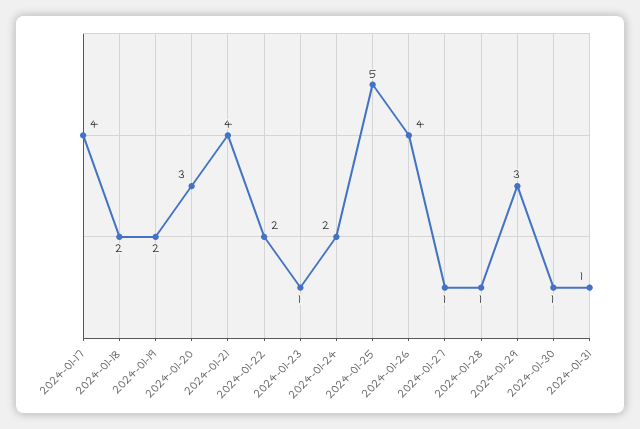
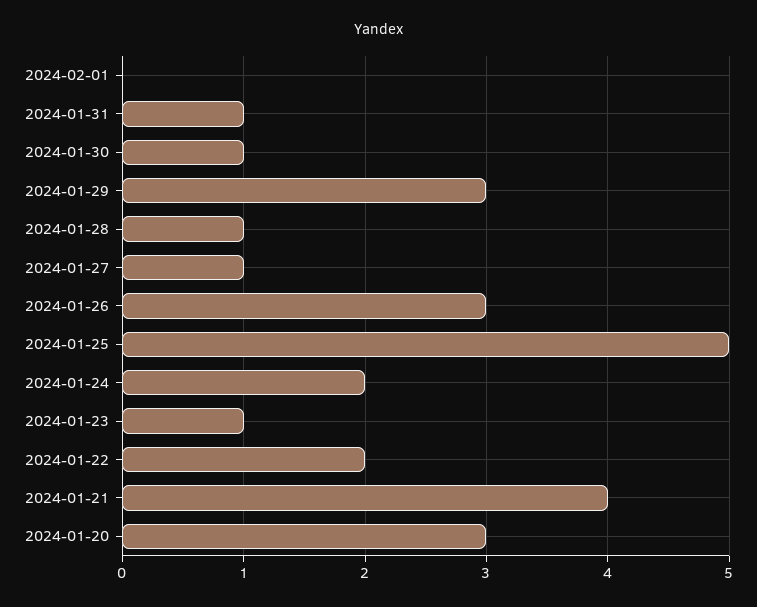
2024-01-17: 4 -> none
2024-01-18: 2 -> none
2024-01-19: 2 -> none
2024-01-26: 4 -> 3
2024-02-01: none -> 0

